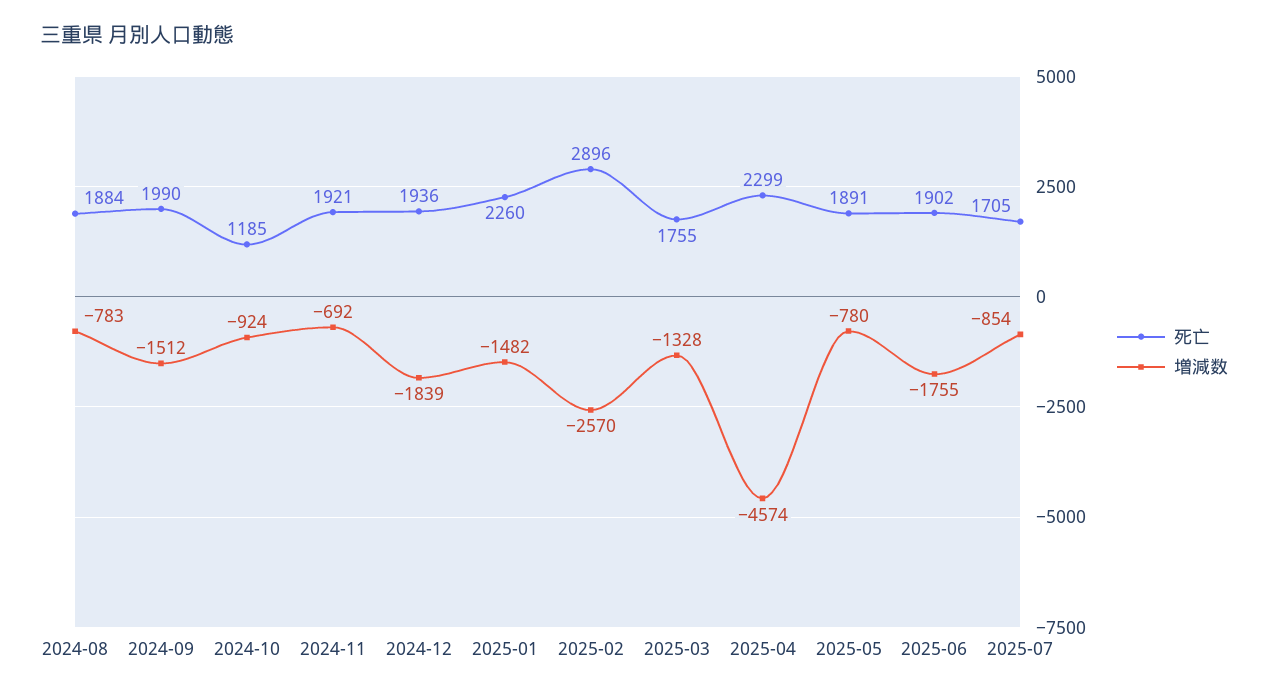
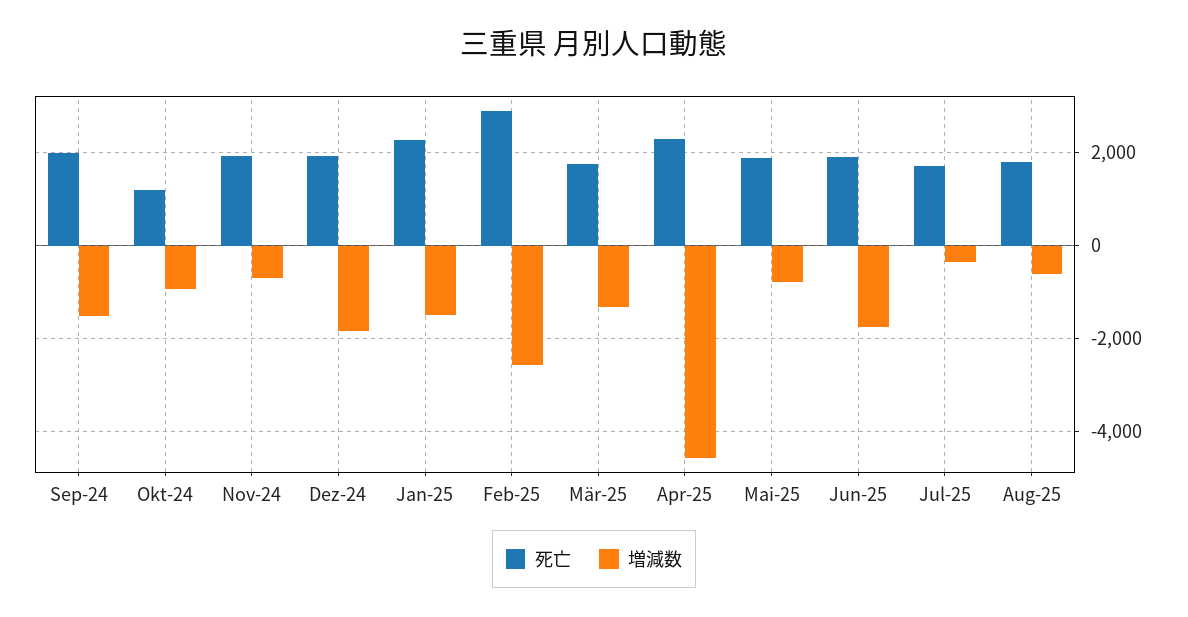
死亡, 2024-08: 1884 -> none
増減数, 2024-08: -783 -> none
増減数, 2025-07: -854 -> -400
死亡, Aug-25: none -> 1800
増減数, Aug-25: none -> -600

